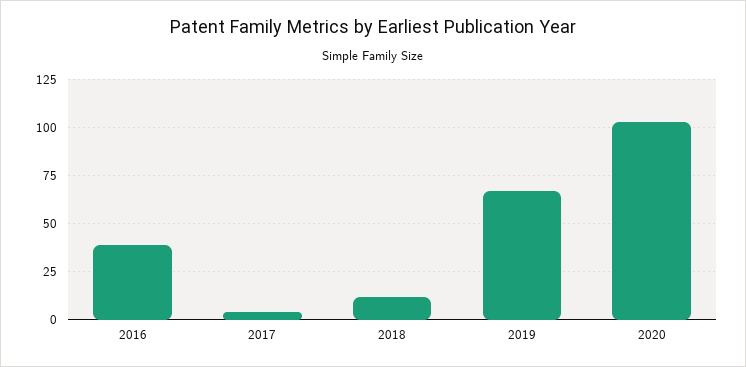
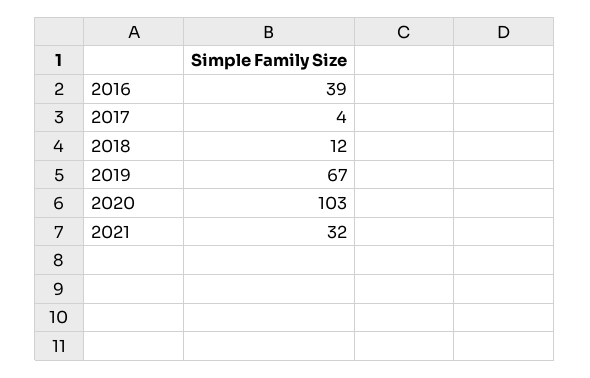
2021: none -> 32

